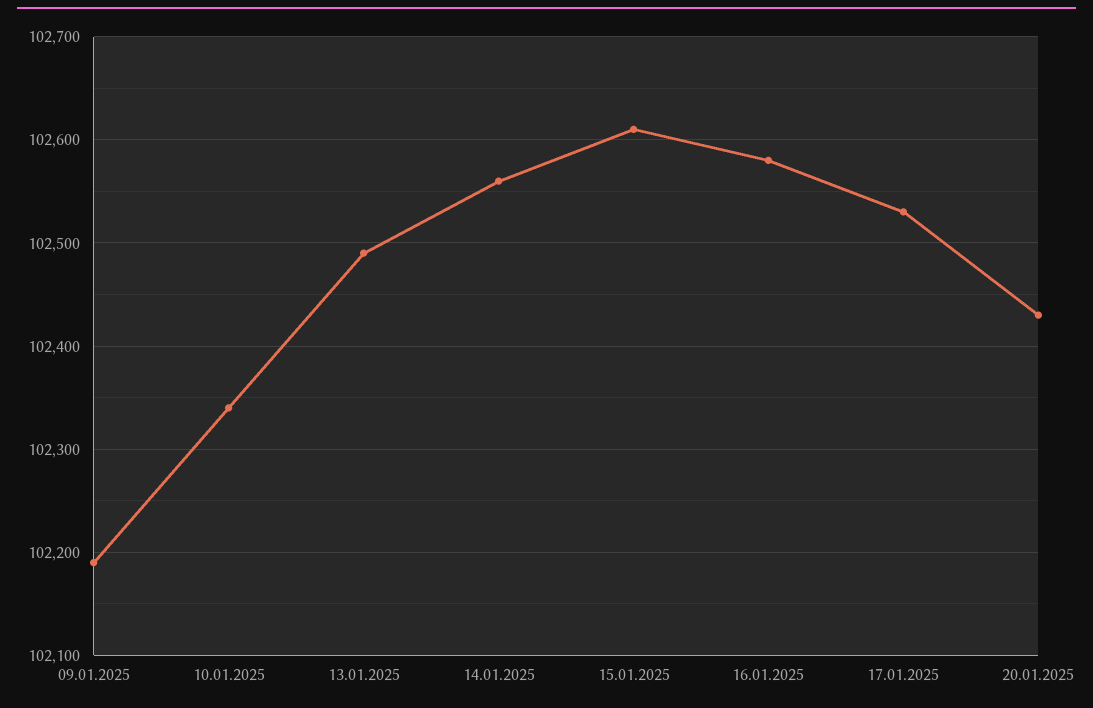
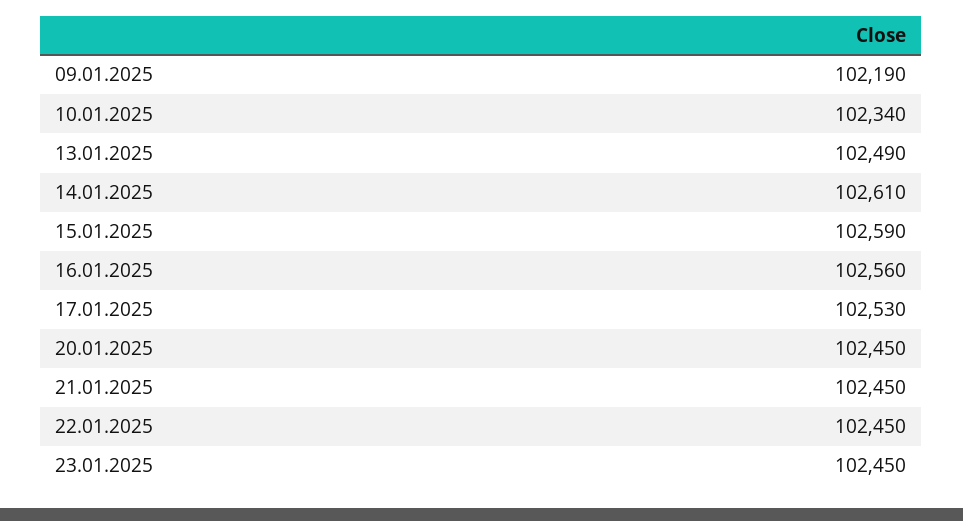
14.01.2025: 102560 -> 102610
15.01.2025: 102610 -> 102590
16.01.2025: 102580 -> 102560
20.01.2025: 102430 -> 102450
21.01.2025: none -> 102450
22.01.2025: none -> 102450
23.01.2025: none -> 102450

